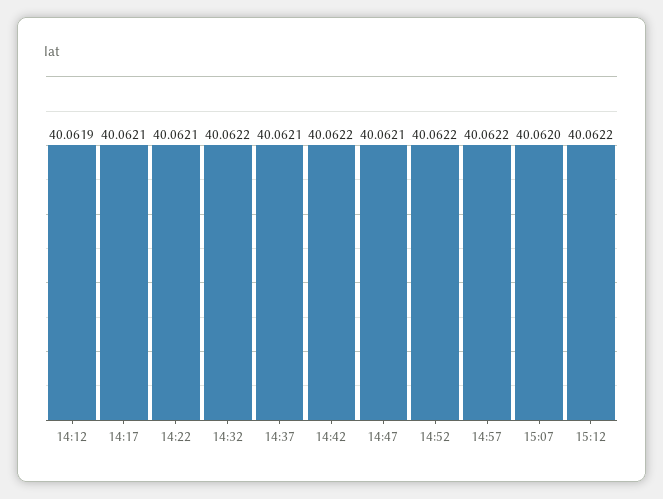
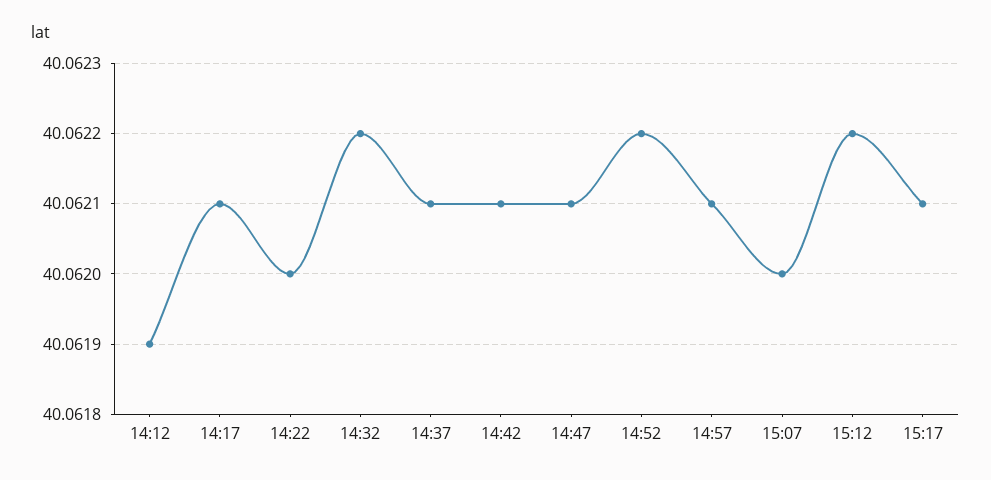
14:22: 40.0621 -> 40.062
14:42: 40.0622 -> 40.0621
14:57: 40.0622 -> 40.0621
15:17: none -> 40.0621

